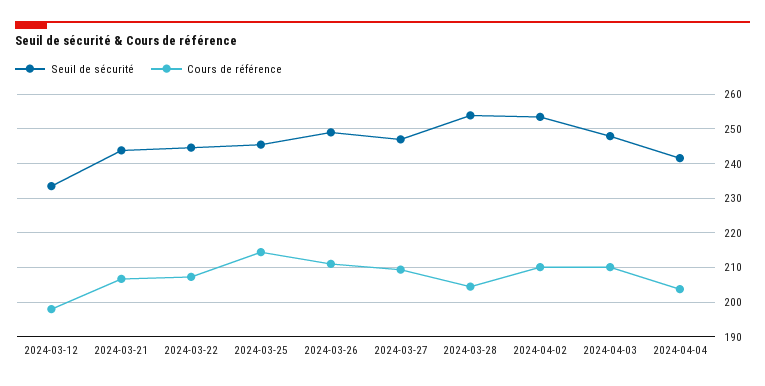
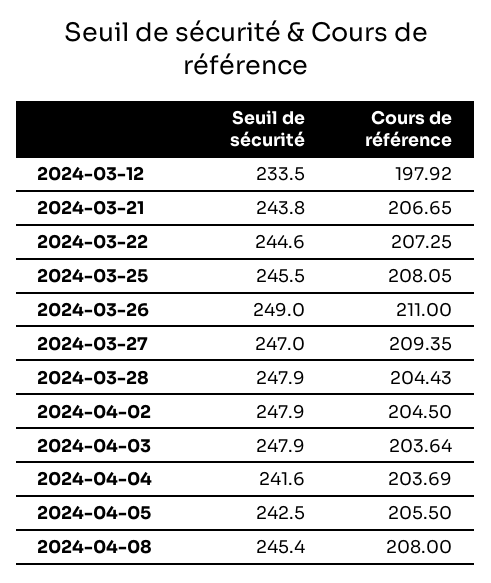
Cours de référence, 2024-03-25: 214 -> 208.05
Seuil de sécurité, 2024-03-28: 254 -> 247.9
Seuil de sécurité, 2024-04-02: 254 -> 247.9
Cours de référence, 2024-04-02: 210 -> 204.5
Cours de référence, 2024-04-03: 210 -> 203.64
Seuil de sécurité, 2024-04-05: none -> 242.5
Cours de référence, 2024-04-05: none -> 205.5
Seuil de sécurité, 2024-04-08: none -> 245.4
Cours de référence, 2024-04-08: none -> 208

